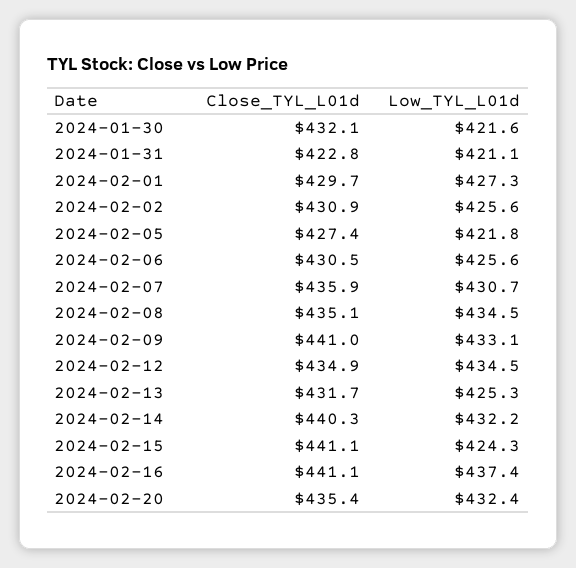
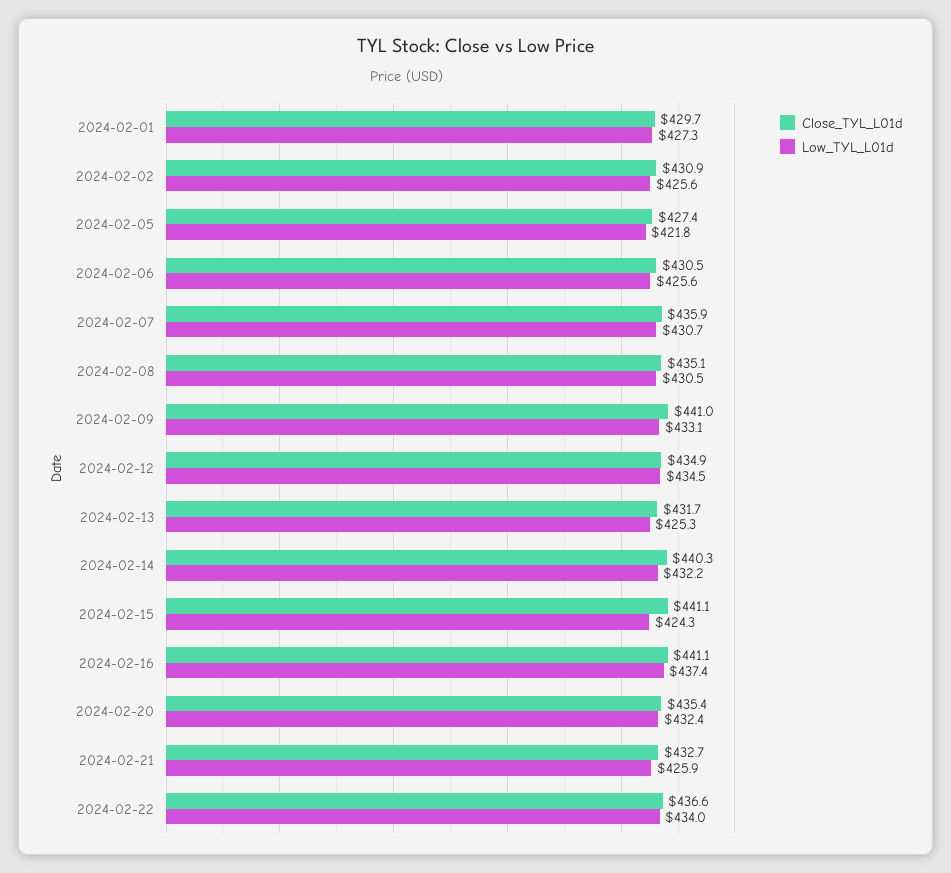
Close_TYL_L01d, 2024-01-30: 432.1 -> none
Low_TYL_L01d, 2024-01-30: 421.6 -> none
Close_TYL_L01d, 2024-01-31: 422.8 -> none
Low_TYL_L01d, 2024-01-31: 421.1 -> none
Low_TYL_L01d, 2024-02-08: 434.5 -> 430.5
Close_TYL_L01d, 2024-02-21: none -> 432.7
Low_TYL_L01d, 2024-02-21: none -> 425.9
Close_TYL_L01d, 2024-02-22: none -> 436.6
Low_TYL_L01d, 2024-02-22: none -> 434

